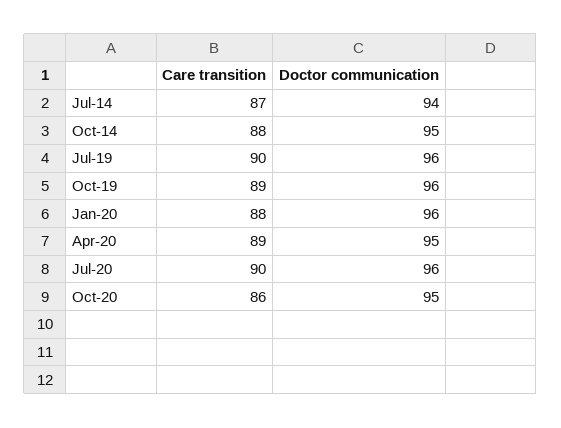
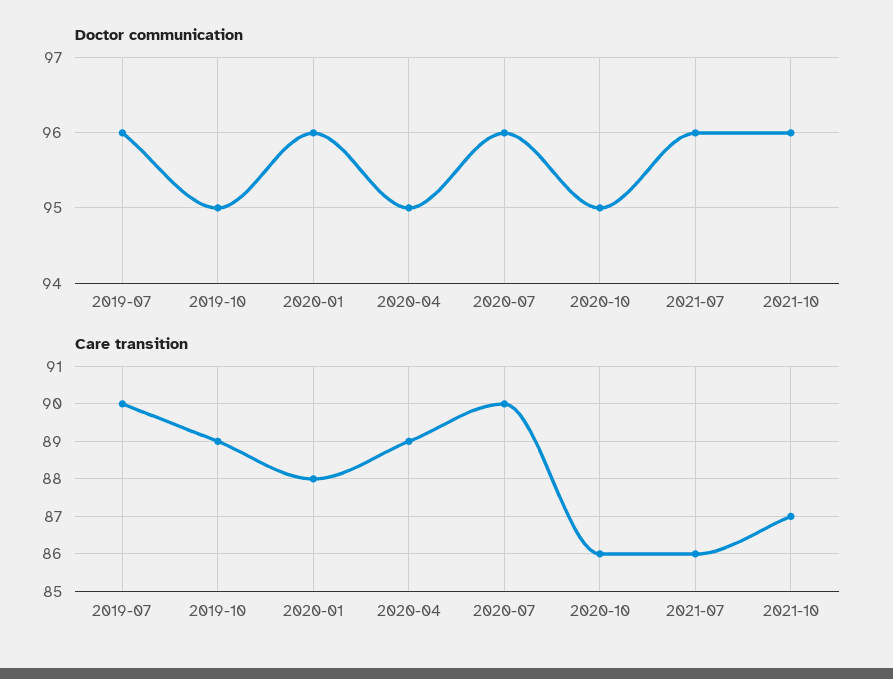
Care transition, Jul-14: 87 -> none
Doctor communication, Jul-14: 94 -> none
Care transition, Oct-14: 88 -> none
Doctor communication, Oct-14: 95 -> none
Doctor communication, Oct-19: 96 -> 95
Doctor communication, 2021-07: none -> 96
Doctor communication, 2021-10: none -> 96
Care transition, 2021-07: none -> 86
Care transition, 2021-10: none -> 87

